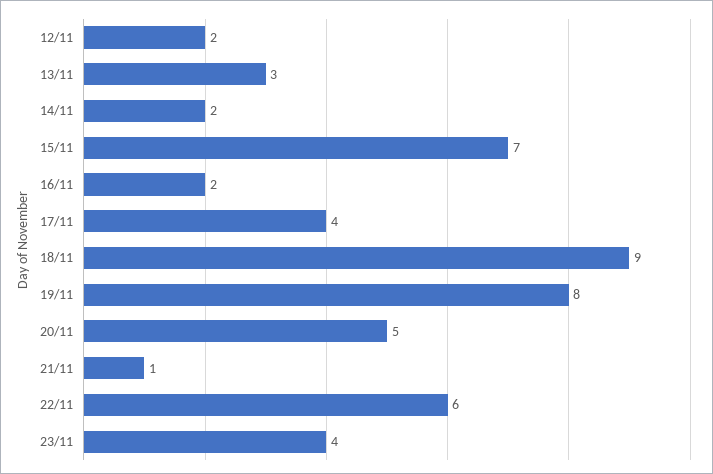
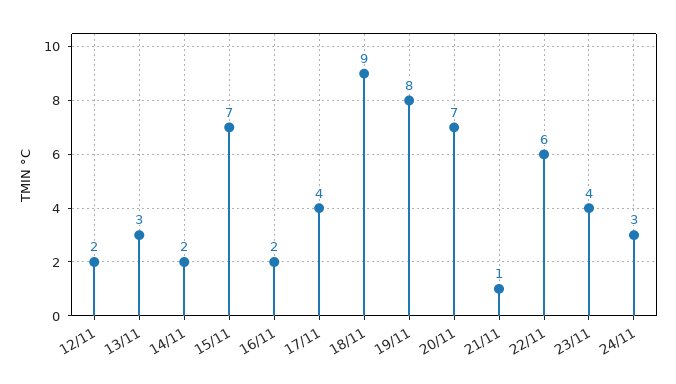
20/11: 5 -> 7
24/11: none -> 3

